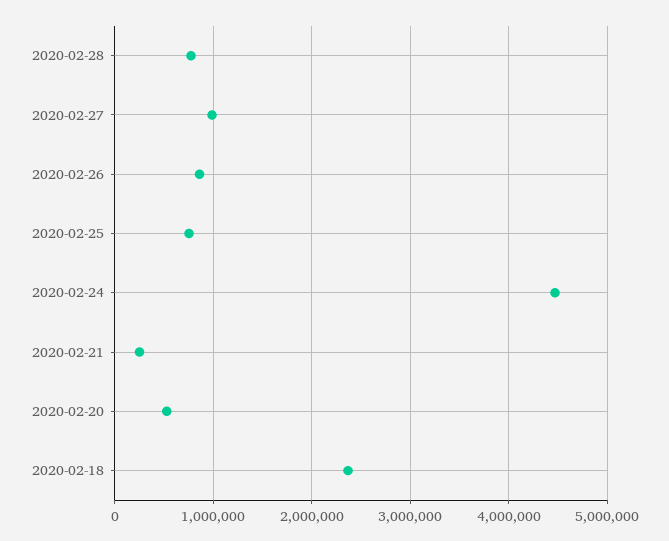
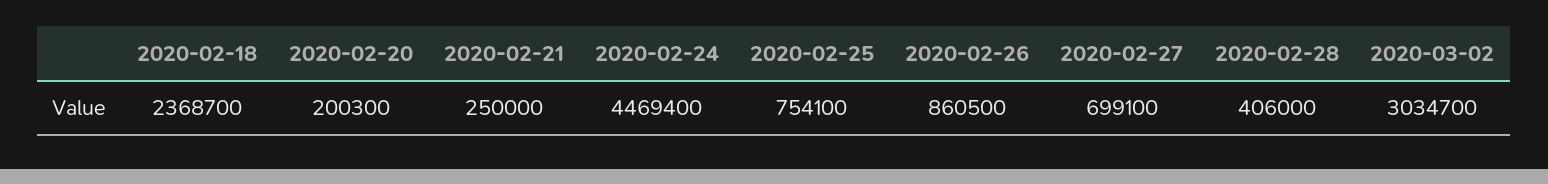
2020-02-28: 800000 -> 406000
2020-02-27: 1000000 -> 699100
2020-02-20: 500000 -> 200300
2020-03-02: none -> 3034700

